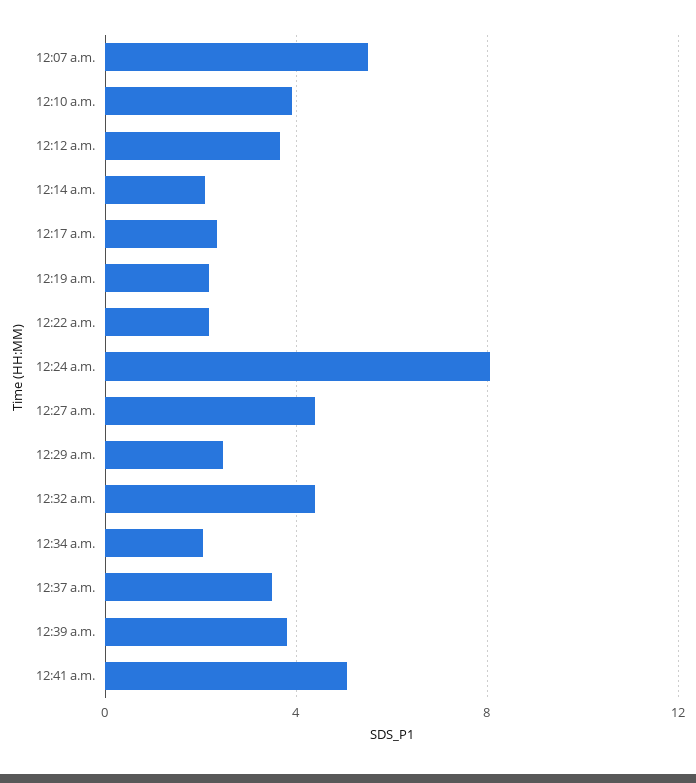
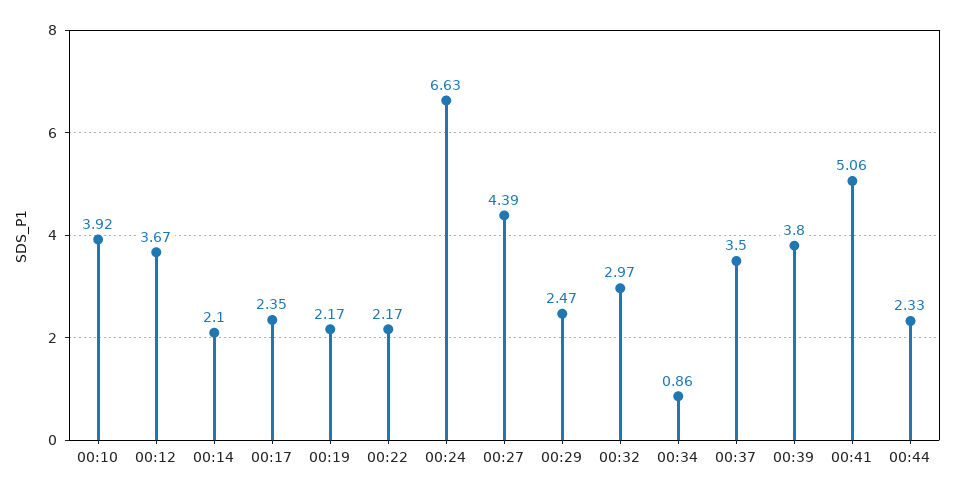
12:07 a.m.: 5.5 -> none
12:24 a.m.: 8 -> 6.63
12:32 a.m.: 4.5 -> 2.97
12:34 a.m.: 2 -> 0.86
00:44: none -> 2.33

